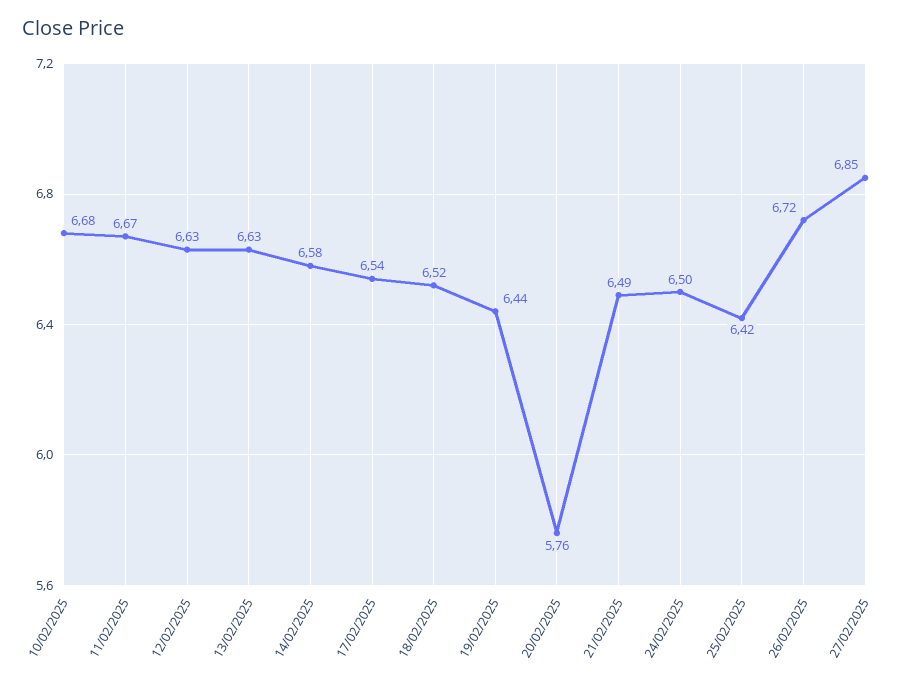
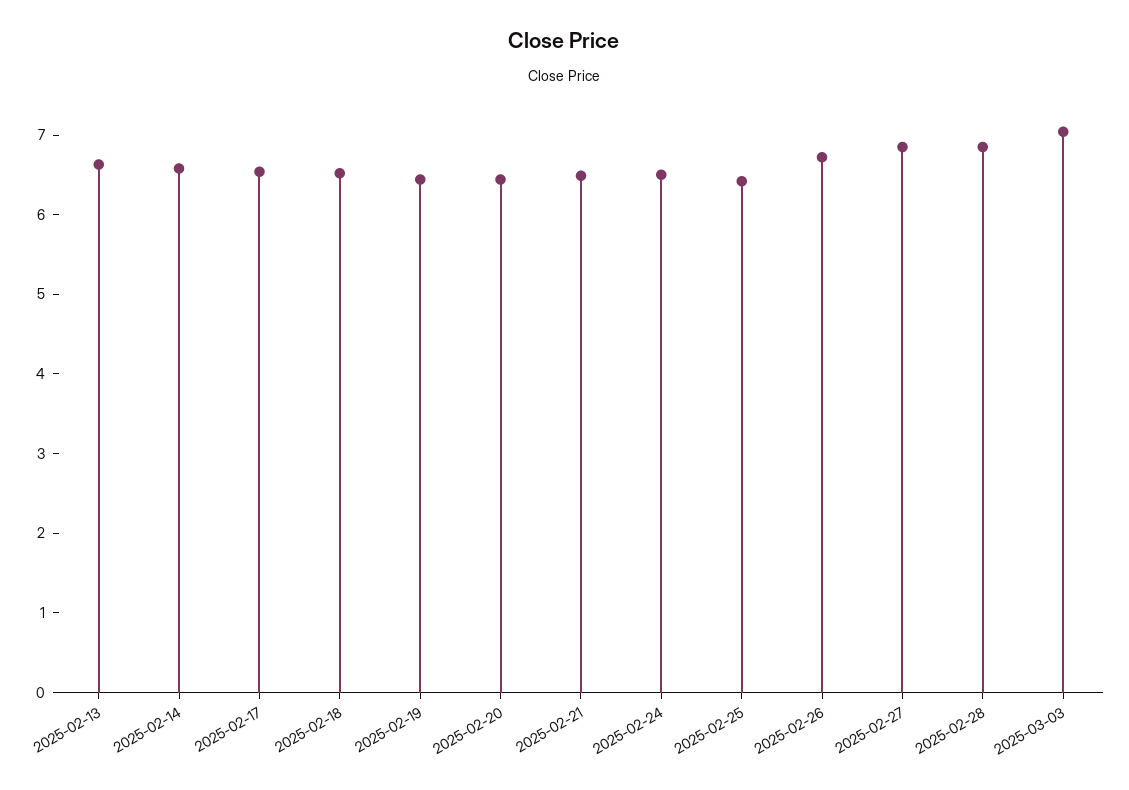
10/02/2025: 6.68 -> none
11/02/2025: 6.67 -> none
12/02/2025: 6.63 -> none
20/02/2025: 5.76 -> 6.4
2025-02-28: none -> 6.8
2025-03-03: none -> 7

